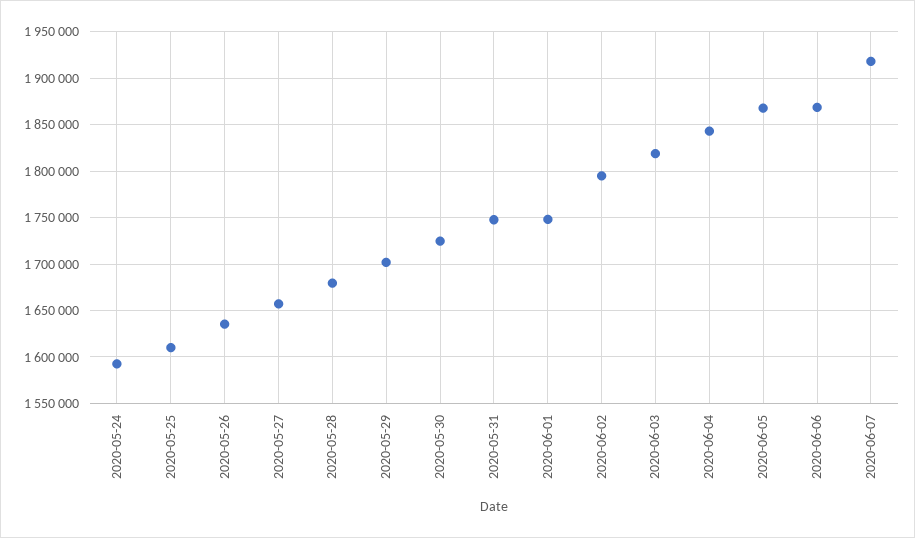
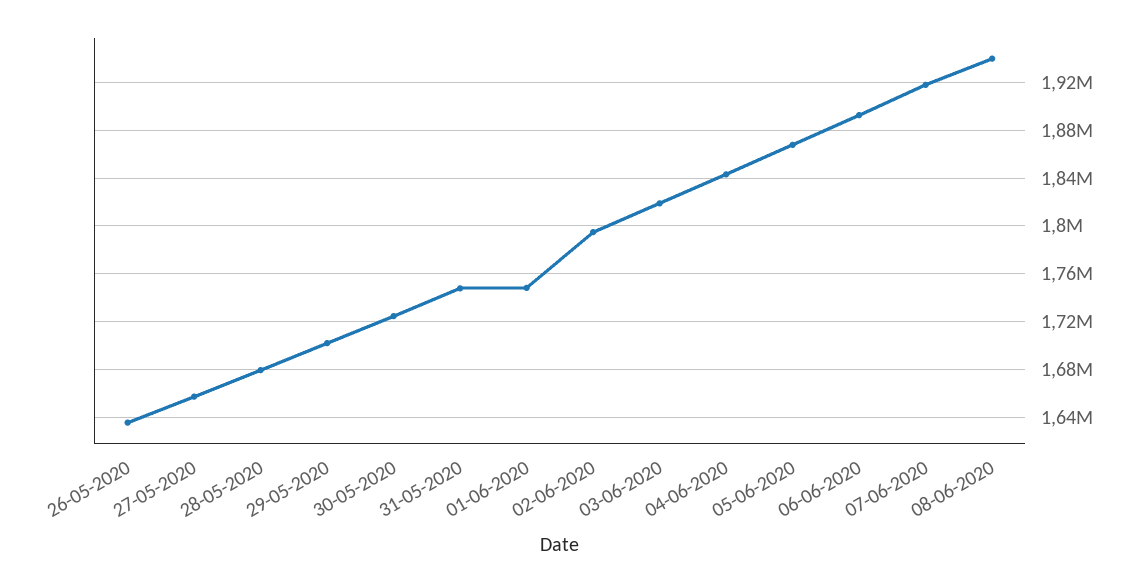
2020-05-24: 1590000 -> none
2020-05-25: 1610000 -> none
2020-06-06: 1870000 -> 1890000
08-06-2020: none -> 1940000

